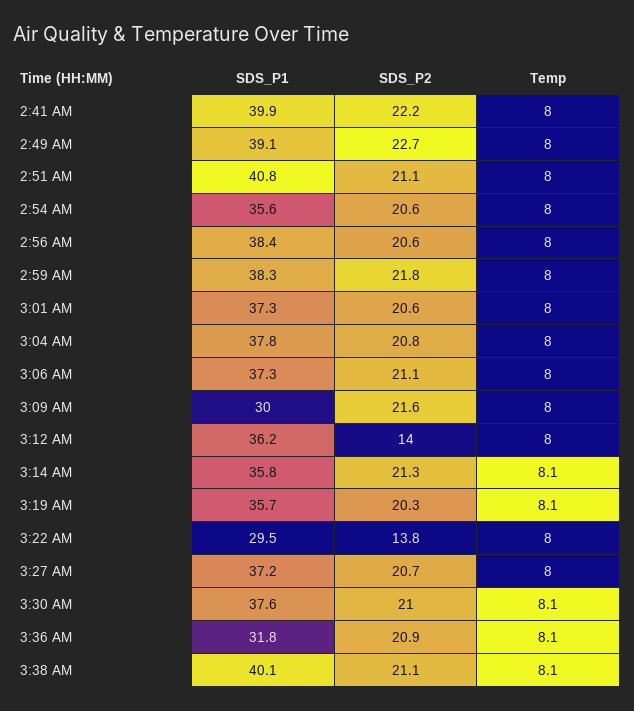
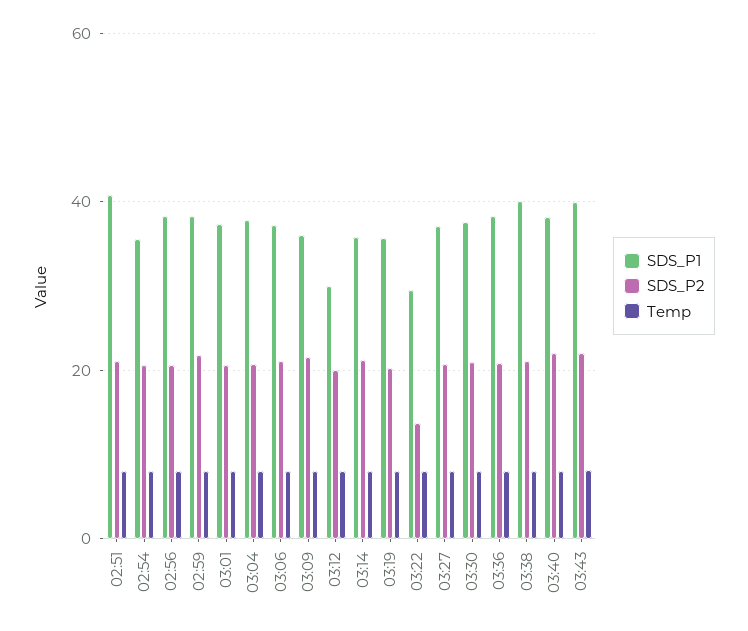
SDS_P1, 2:41 AM: 39.9 -> none
SDS_P2, 2:41 AM: 22.2 -> none
Temp, 2:41 AM: 8 -> none
SDS_P1, 2:49 AM: 39.1 -> none
SDS_P2, 2:49 AM: 22.7 -> none
Temp, 2:49 AM: 8 -> none
SDS_P1, 3:09 AM: 30 -> 36
SDS_P1, 3:12 AM: 36.2 -> 30
SDS_P2, 3:12 AM: 14 -> 20
SDS_P1, 3:36 AM: 31.8 -> 38
SDS_P1, 03:40: none -> 38
SDS_P2, 03:40: none -> 22
Temp, 03:40: none -> 8
SDS_P1, 03:43: none -> 40
SDS_P2, 03:43: none -> 22
Temp, 03:43: none -> 8

